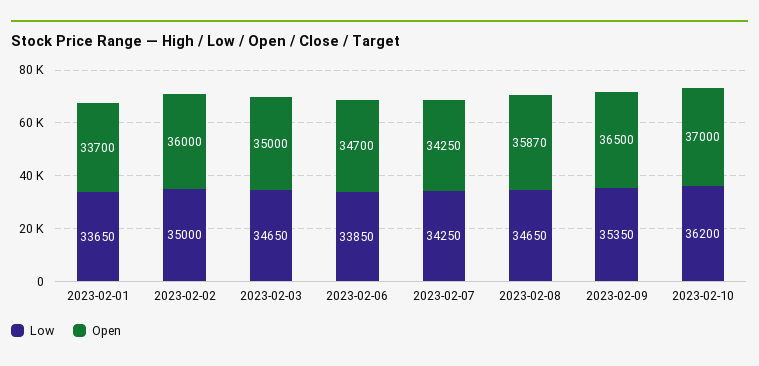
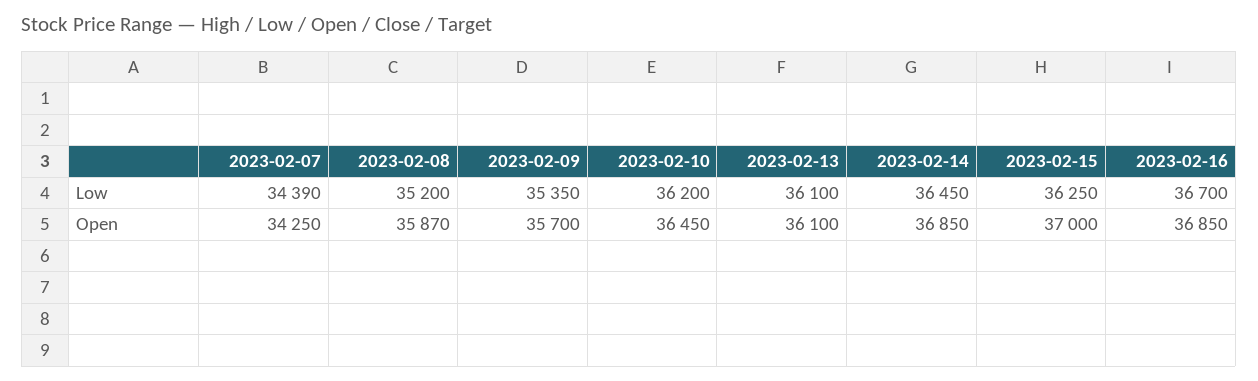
Low, 2023-02-01: 33650 -> none
Open, 2023-02-01: 33700 -> none
Low, 2023-02-02: 35000 -> none
Open, 2023-02-02: 36000 -> none
Low, 2023-02-03: 34650 -> none
Open, 2023-02-03: 35000 -> none
Low, 2023-02-06: 33850 -> none
Open, 2023-02-06: 34700 -> none
Low, 2023-02-07: 34250 -> 34390
Low, 2023-02-08: 34650 -> 35200
Open, 2023-02-09: 36500 -> 35700
Open, 2023-02-10: 37000 -> 36450
Low, 2023-02-13: none -> 36100
Low, 2023-02-14: none -> 36450
Low, 2023-02-15: none -> 36250
Low, 2023-02-16: none -> 36700
Open, 2023-02-13: none -> 36100
Open, 2023-02-14: none -> 36850
Open, 2023-02-15: none -> 37000
Open, 2023-02-16: none -> 36850

